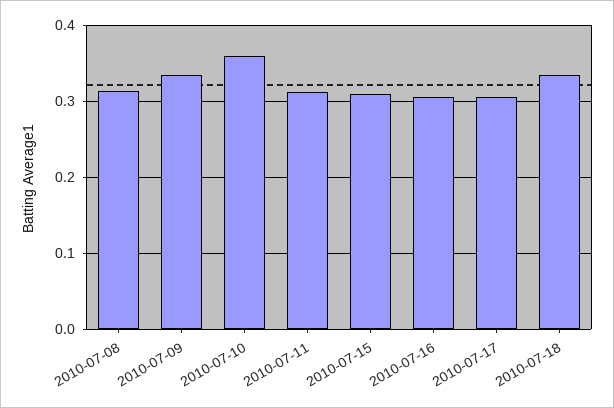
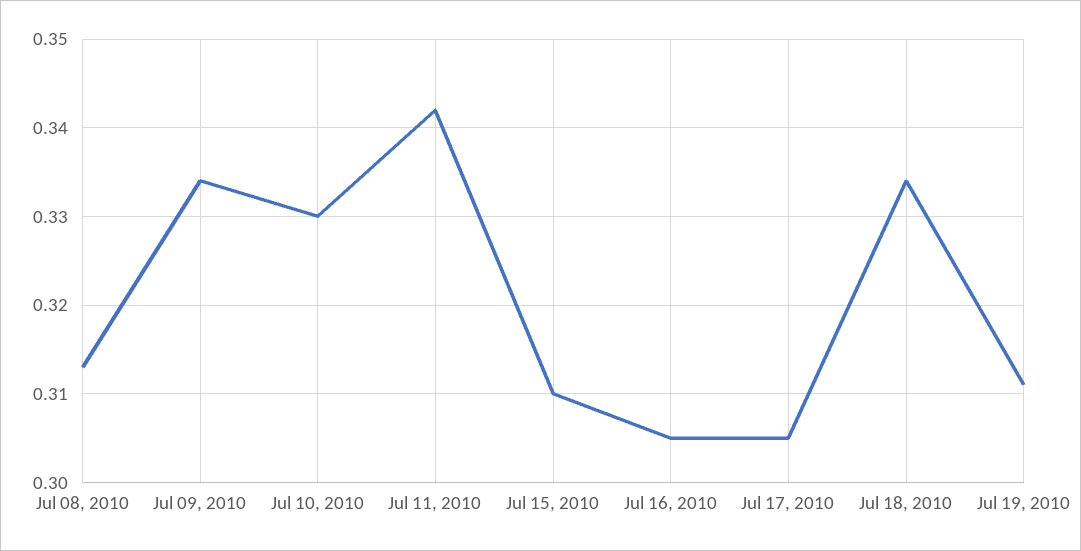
2010-07-10: 0.36 -> 0.33
2010-07-11: 0.31 -> 0.342
Jul 19, 2010: none -> 0.311

